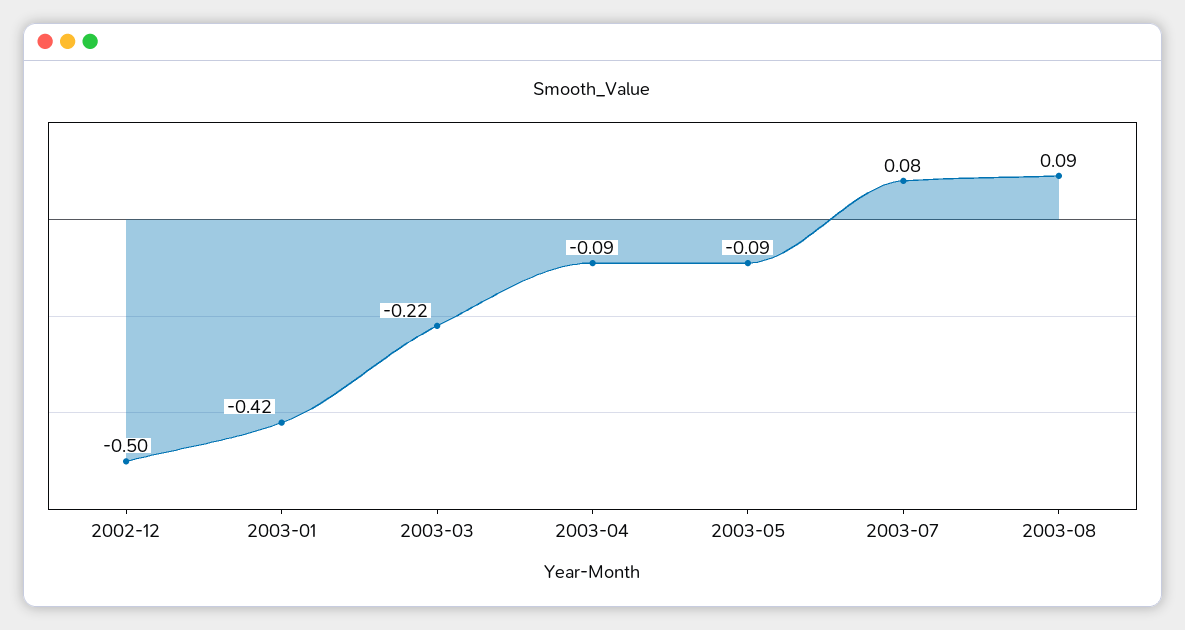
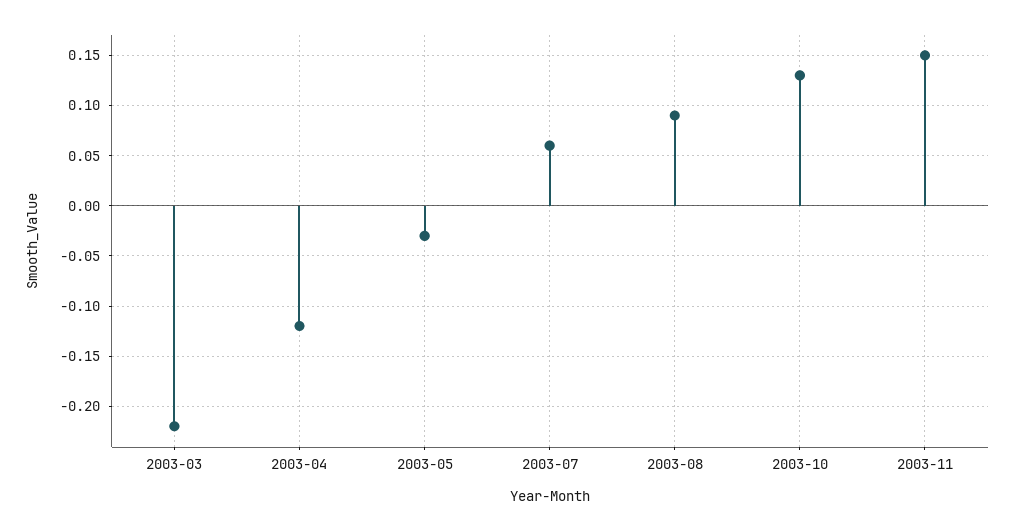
2002-12: -0.5 -> none
2003-01: -0.42 -> none
2003-04: -0.09 -> -0.12
2003-05: -0.09 -> -0.03
2003-07: 0.08 -> 0.06
2003-10: none -> 0.13
2003-11: none -> 0.15

